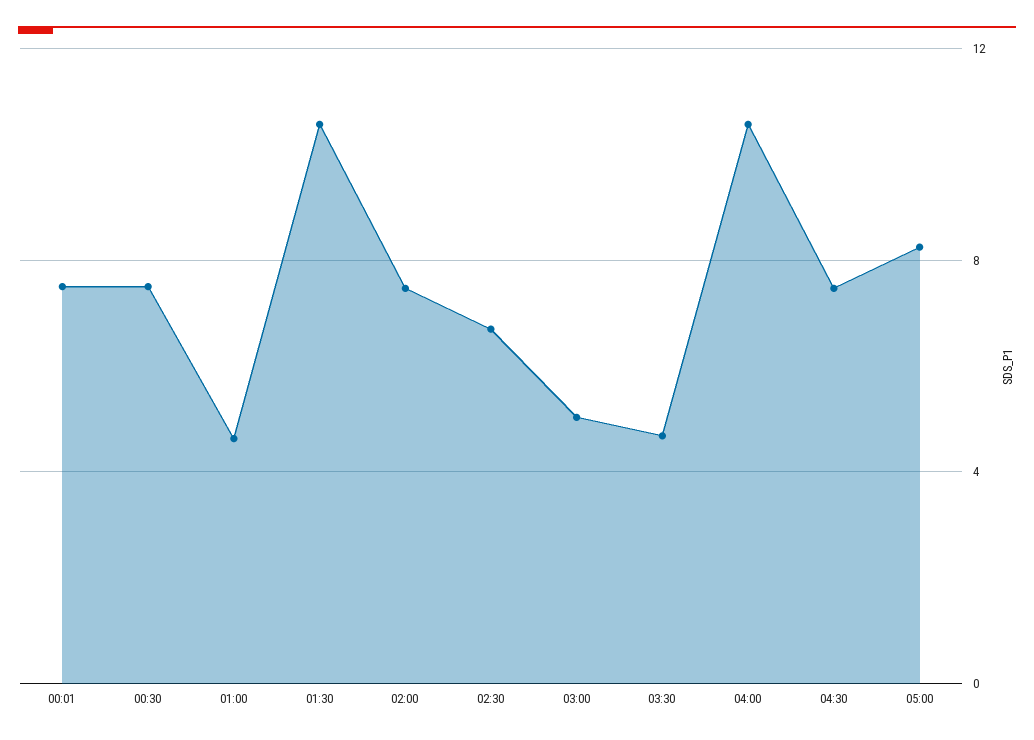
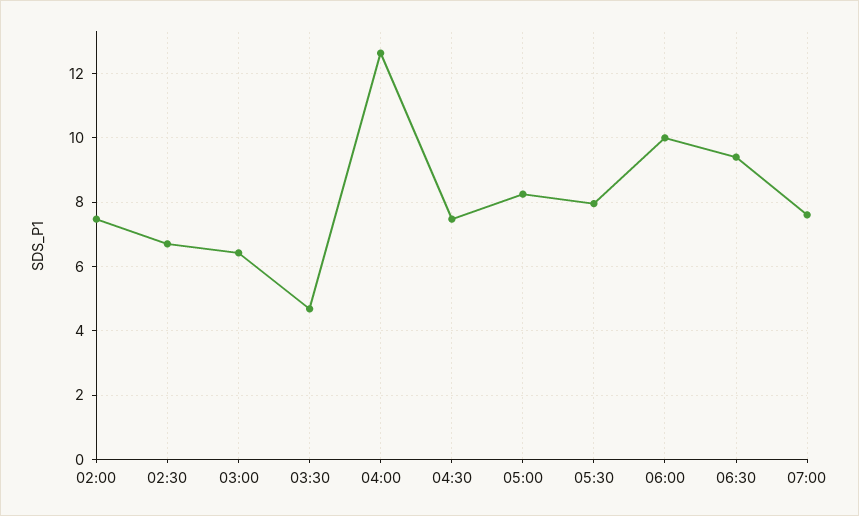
00:01: 7.5 -> none
00:30: 7.5 -> none
01:00: 4.5 -> none
01:30: 10.5 -> none
03:00: 5 -> 6.4
04:00: 10.5 -> 12.6
05:30: none -> 8
06:00: none -> 10
06:30: none -> 9.4
07:00: none -> 7.6

